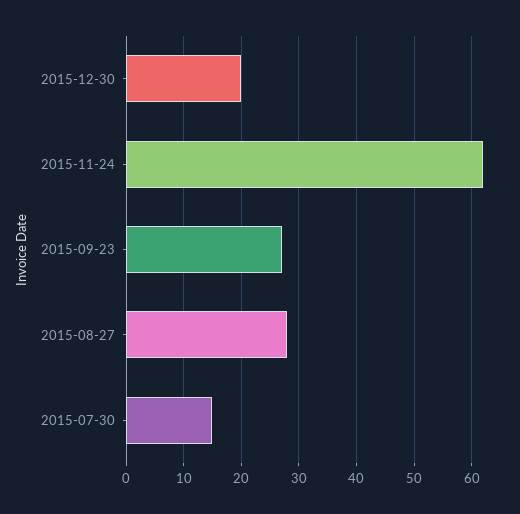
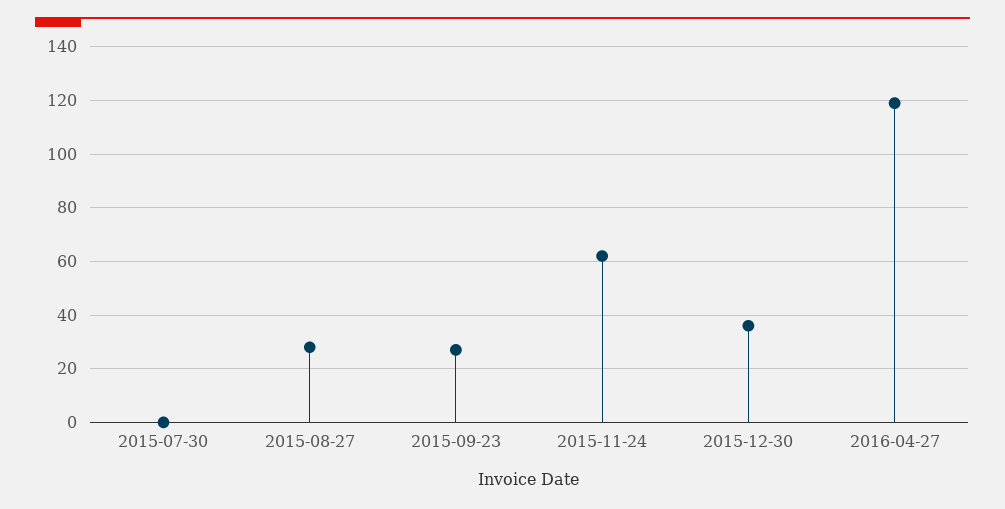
2015-12-30: 20 -> 35
2015-07-30: 15 -> 0
2016-04-27: none -> 120

